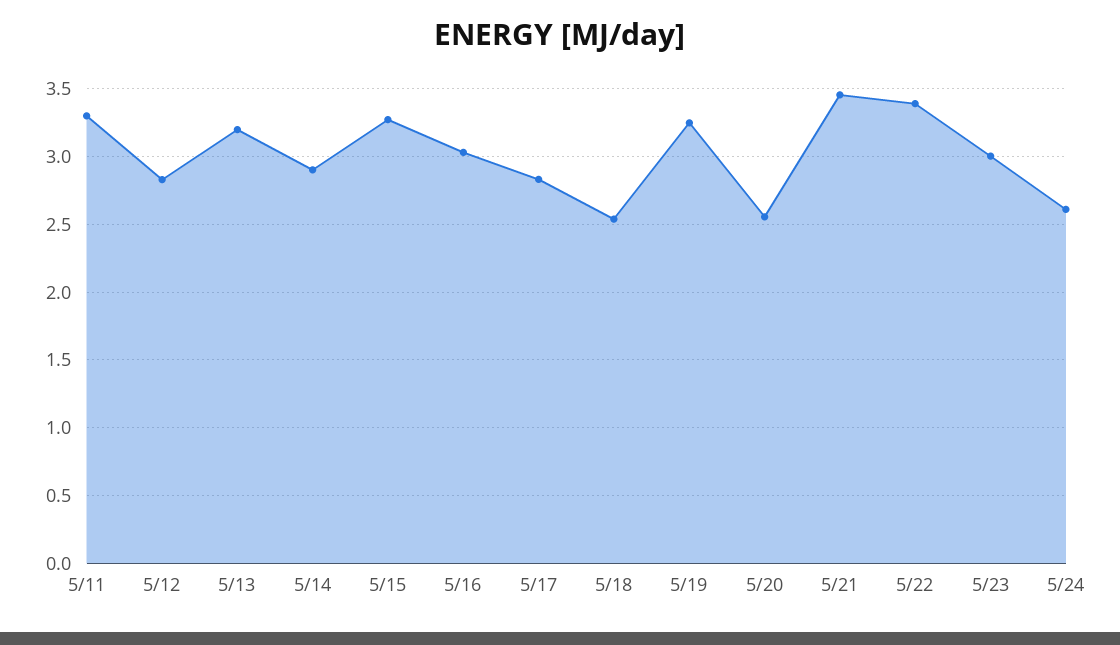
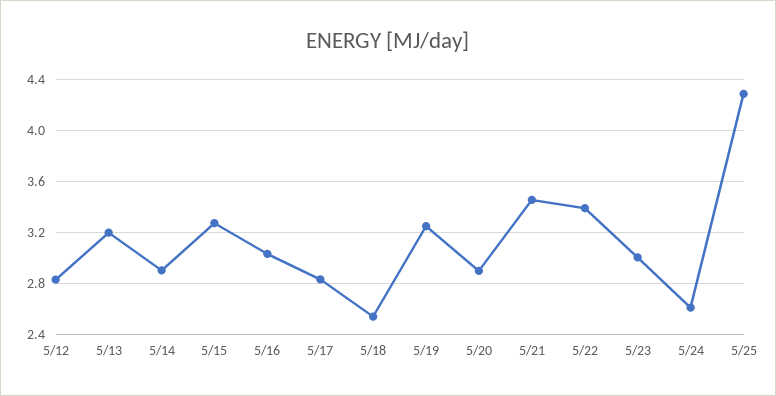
5/11: 3.3 -> none
5/20: 2.55 -> 2.9
5/25: none -> 4.3

